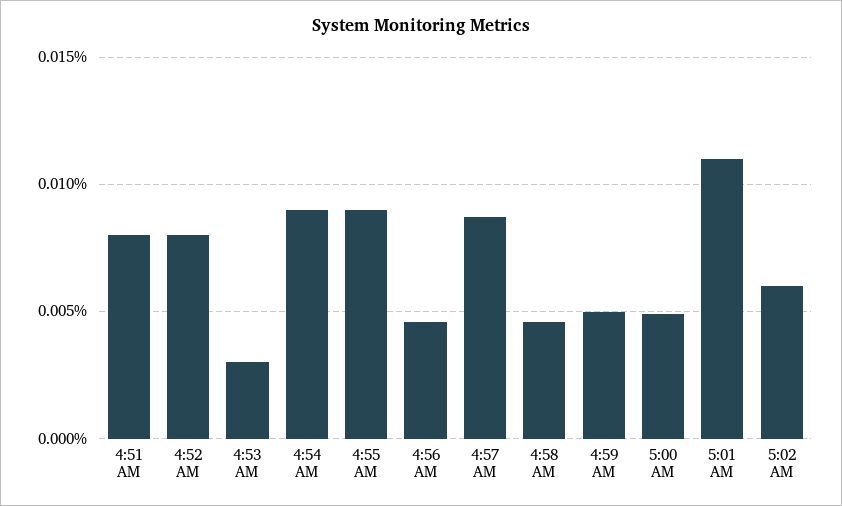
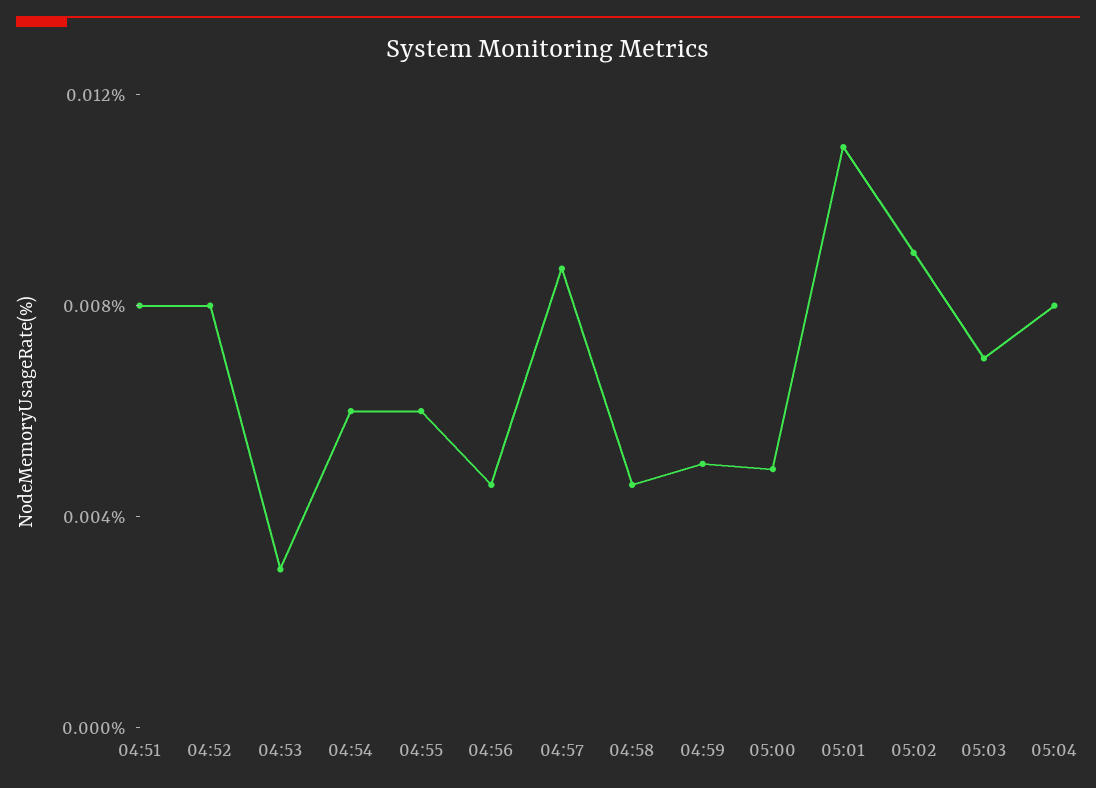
4:54 AM: 0.009 -> 0.006
4:55 AM: 0.009 -> 0.006
5:02 AM: 0.006 -> 0.009
05:03: none -> 0.007
05:04: none -> 0.008

